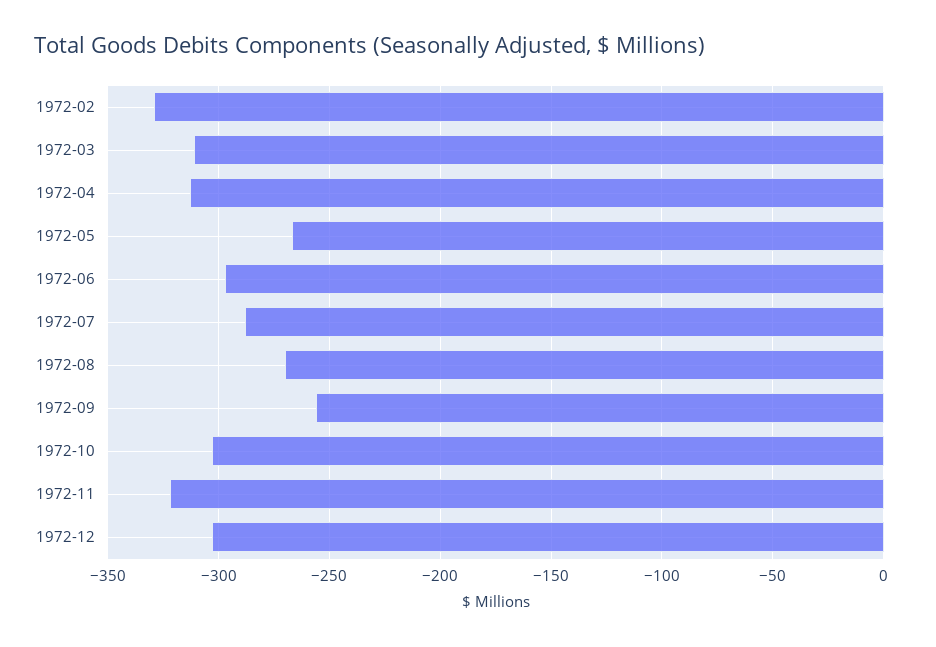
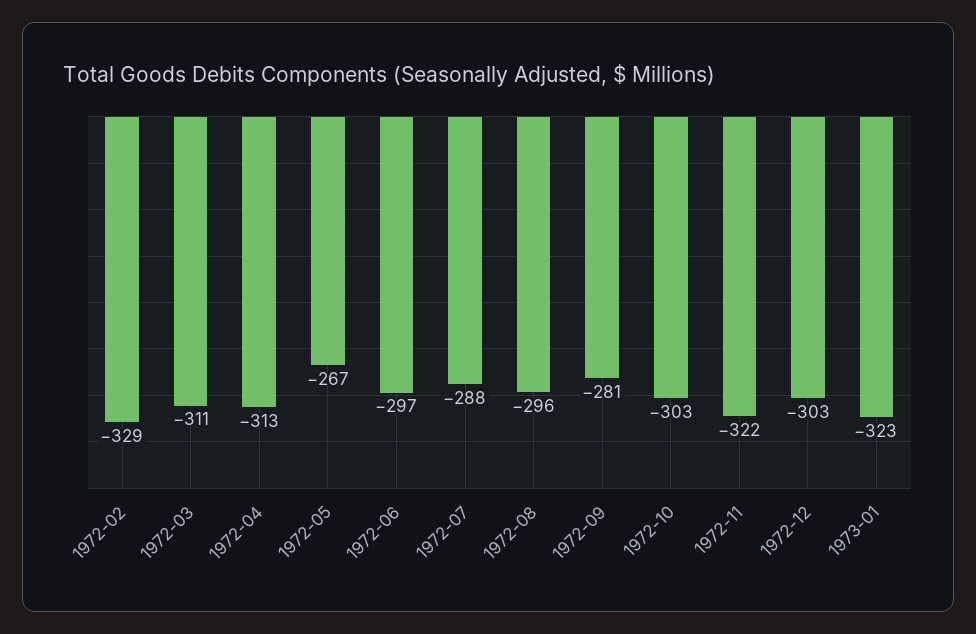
1972-08: -270 -> -296
1972-09: -255 -> -281
1973-01: none -> -323

